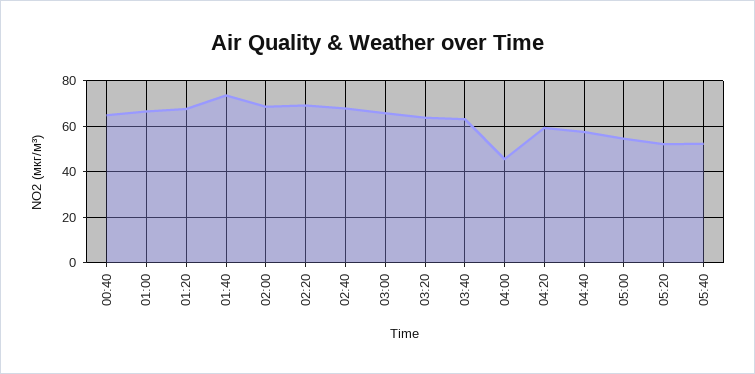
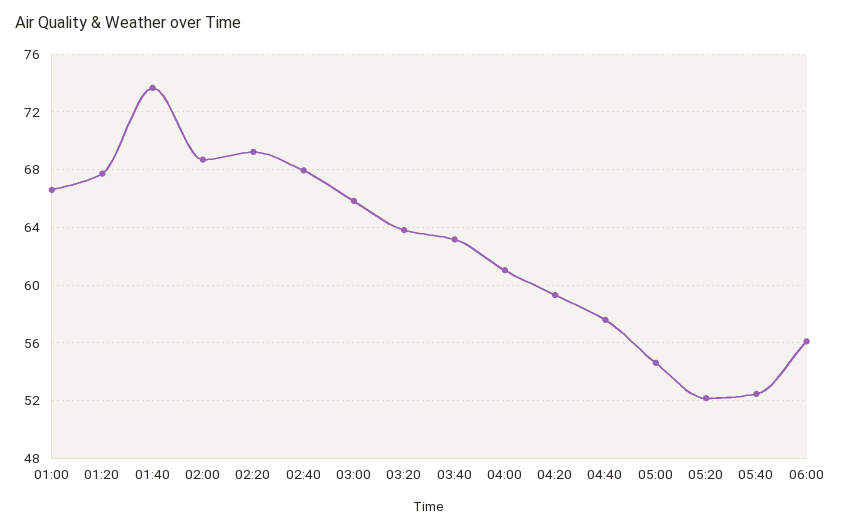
00:40: 65 -> none
04:00: 45 -> 61
06:00: none -> 56

